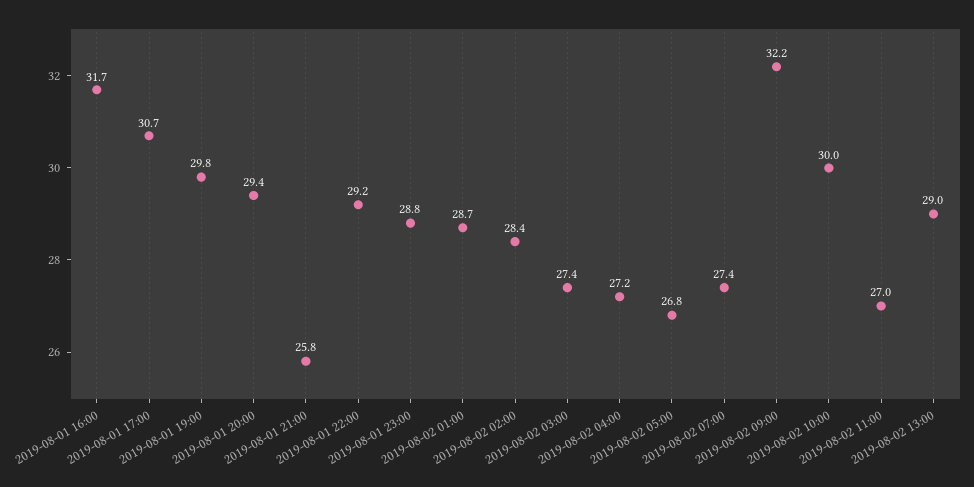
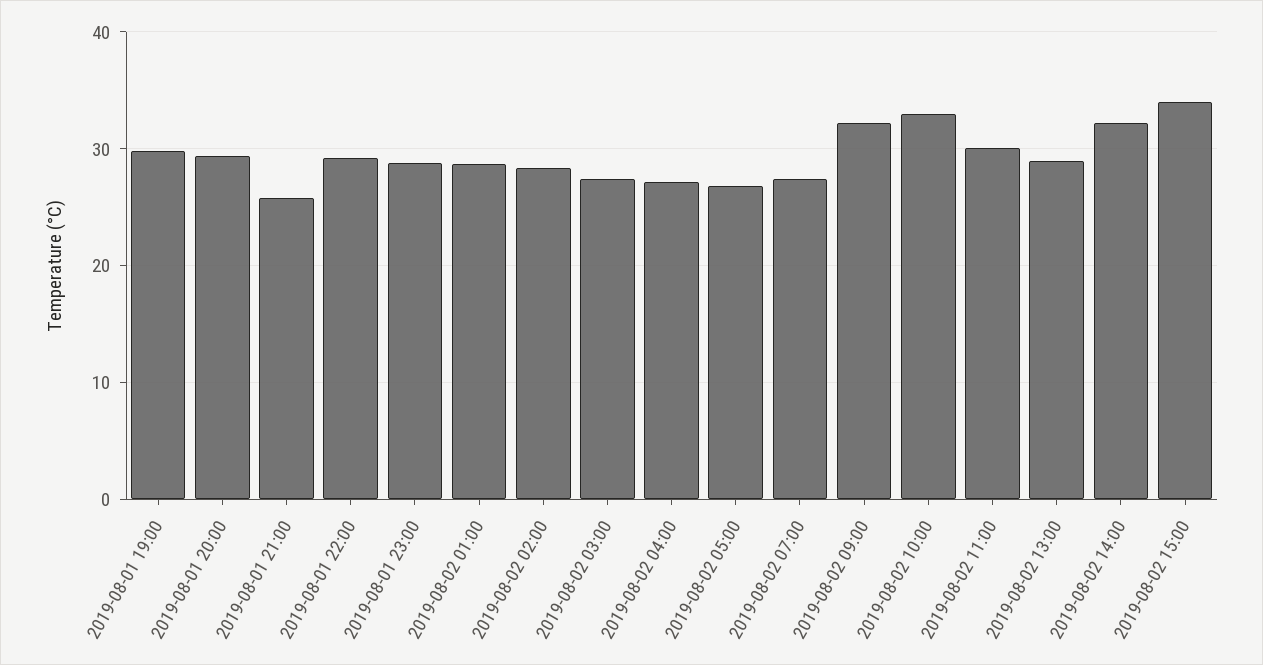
2019-08-01 16:00: 31.7 -> none
2019-08-01 17:00: 30.7 -> none
2019-08-02 10:00: 30 -> 33
2019-08-02 11:00: 27 -> 30
2019-08-02 14:00: none -> 32
2019-08-02 15:00: none -> 34

